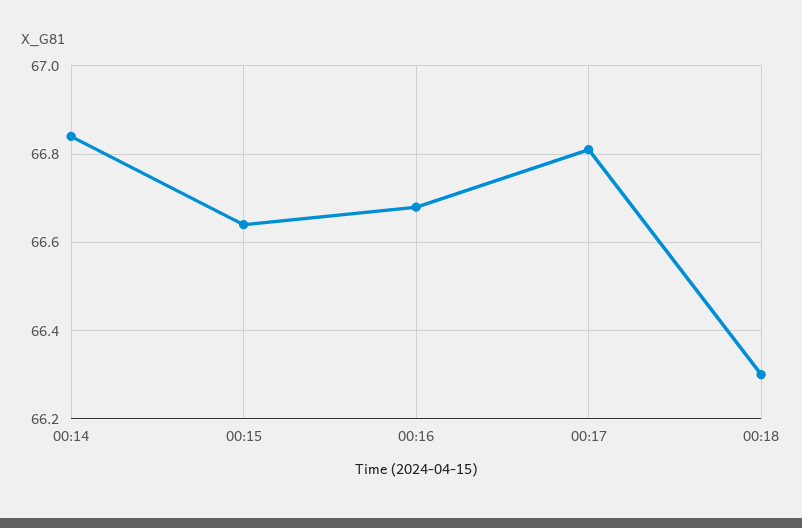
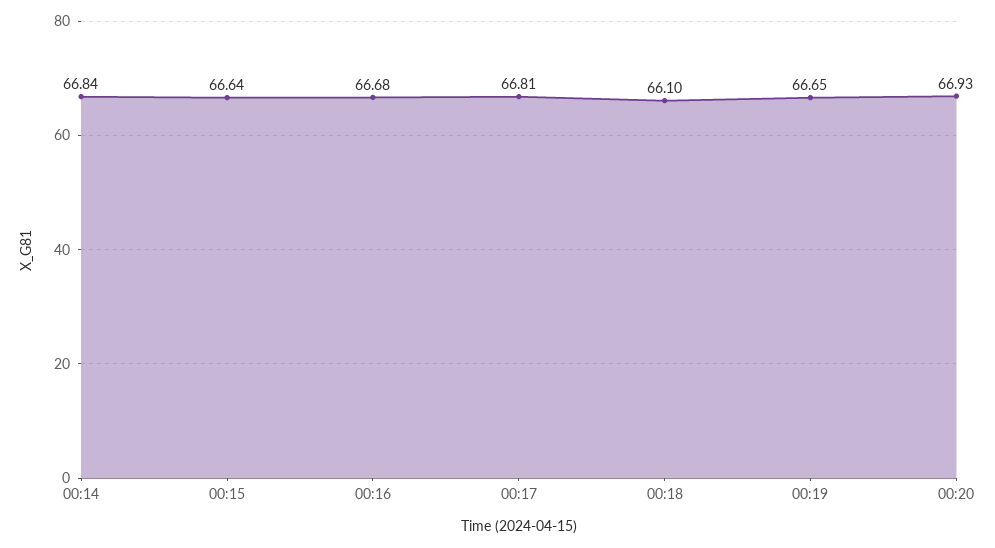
00:18: 66.3 -> 66.1
00:19: none -> 66.65
00:20: none -> 66.93

